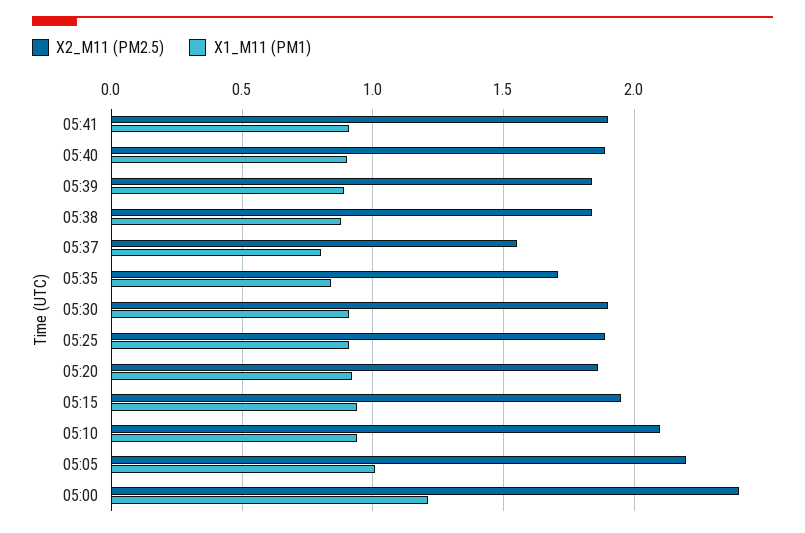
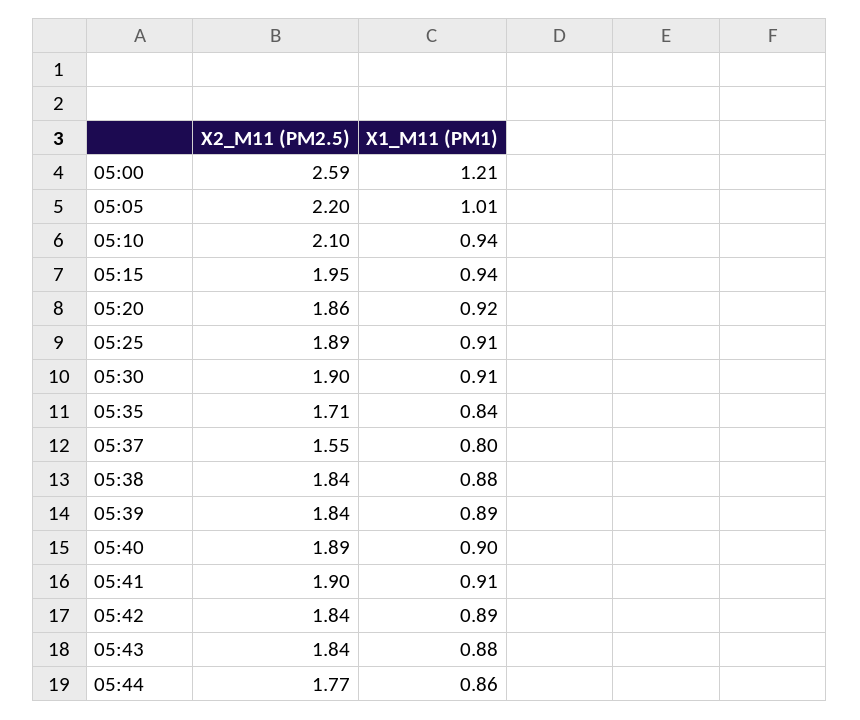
X2_M11 (PM2.5), 05:00: 2.4 -> 2.59
X2_M11 (PM2.5), 05:42: none -> 1.84
X1_M11 (PM1), 05:42: none -> 0.89
X2_M11 (PM2.5), 05:43: none -> 1.84
X1_M11 (PM1), 05:43: none -> 0.88
X2_M11 (PM2.5), 05:44: none -> 1.77
X1_M11 (PM1), 05:44: none -> 0.86

